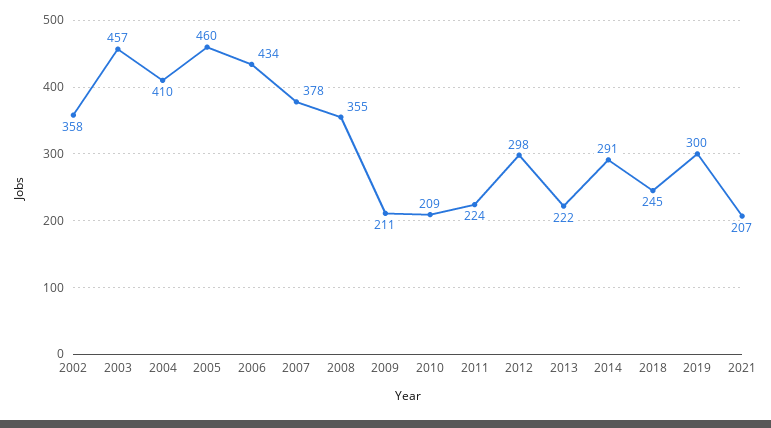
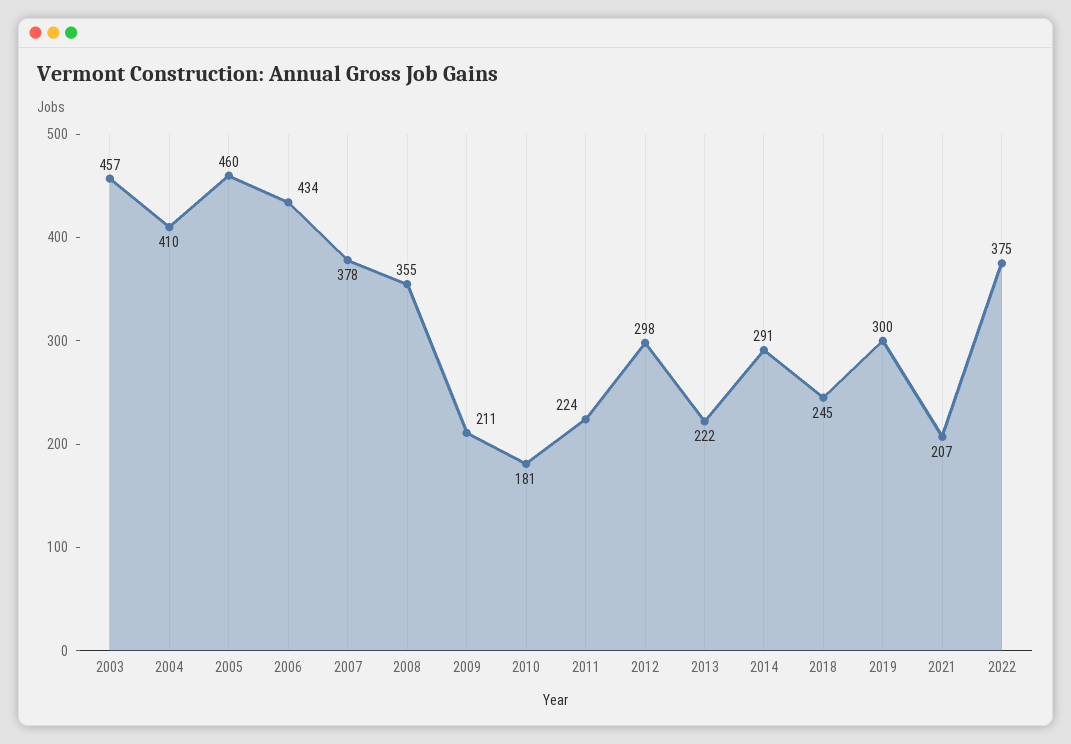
2002: 358 -> none
2010: 209 -> 181
2022: none -> 375

